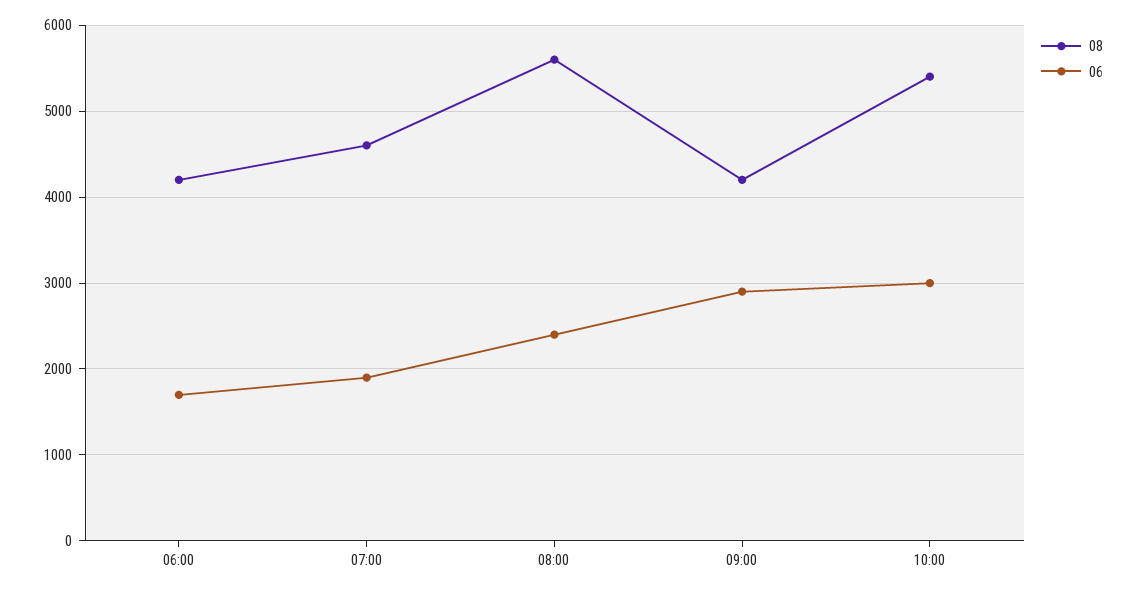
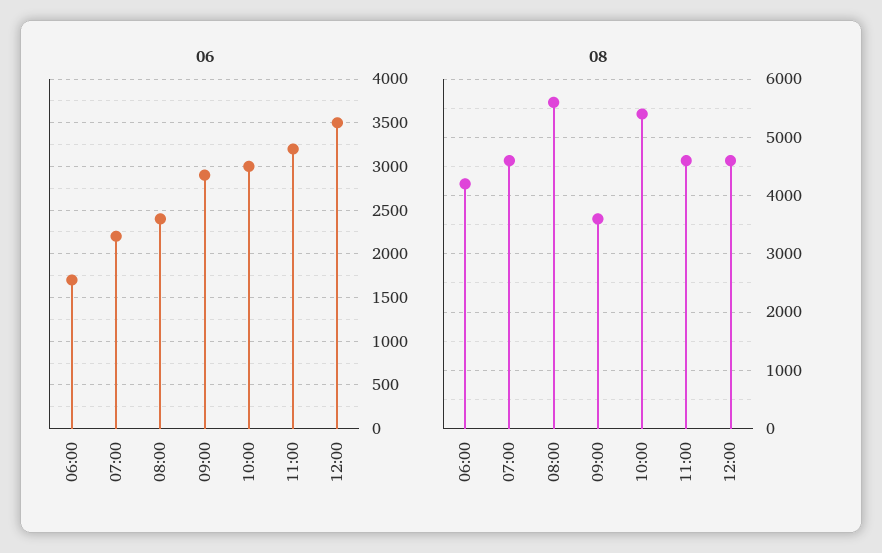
06, 07:00: 1900 -> 2200
08, 09:00: 4200 -> 3600
06, 11:00: none -> 3200
06, 12:00: none -> 3500
08, 11:00: none -> 4600
08, 12:00: none -> 4600

